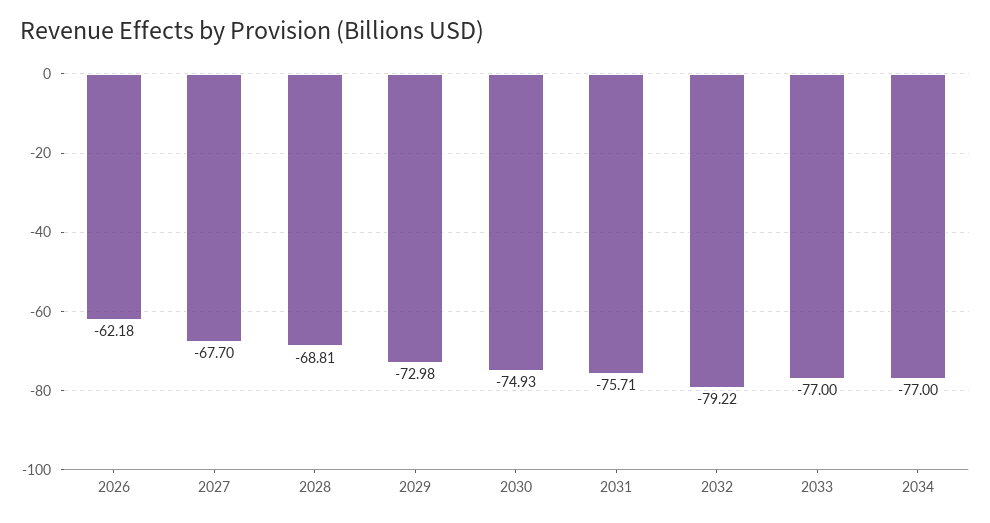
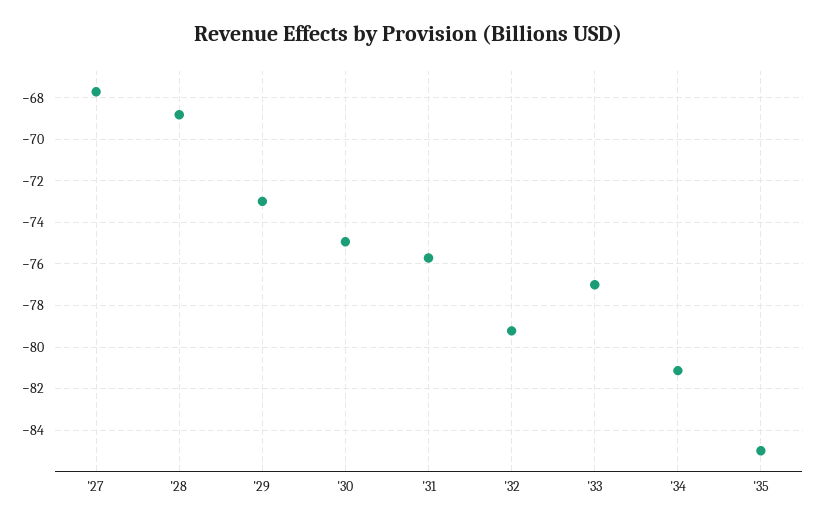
2026: -62.18 -> none
2034: -77 -> -81
'35: none -> -85

